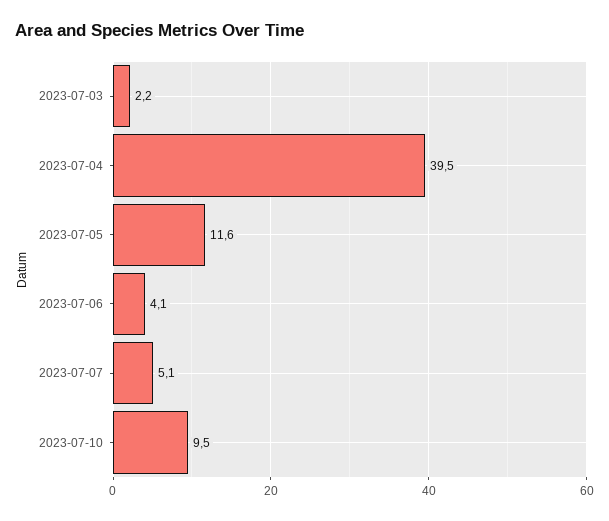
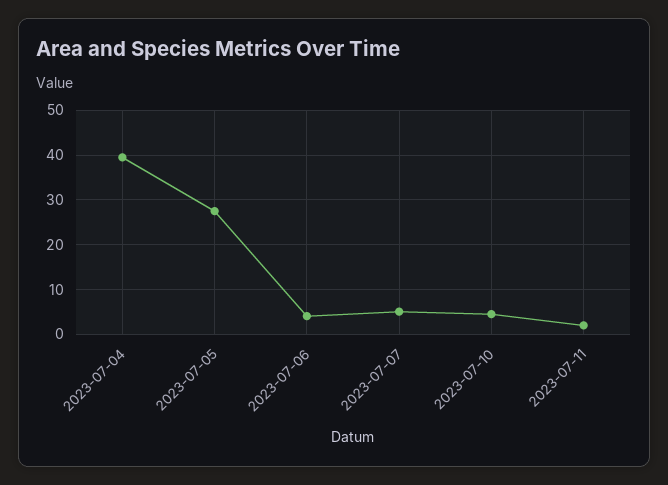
2023-07-03: 2.2 -> none
2023-07-05: 11.6 -> 28
2023-07-10: 9.5 -> 4
2023-07-11: none -> 2

